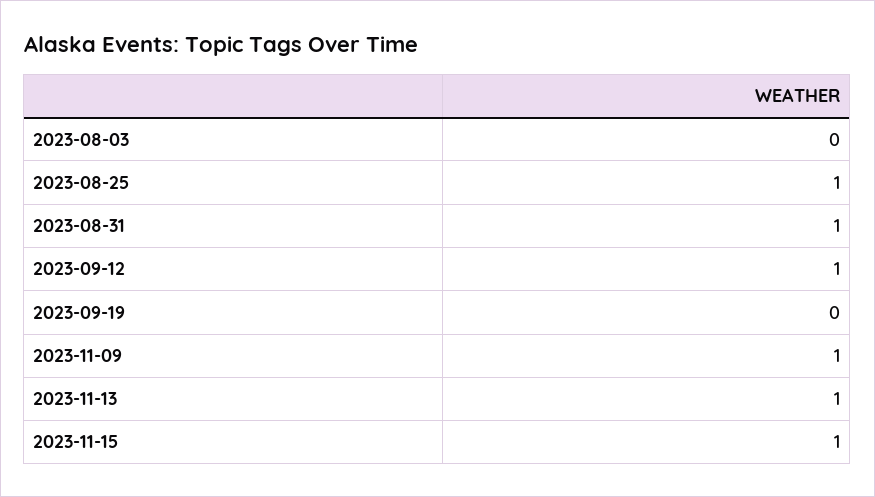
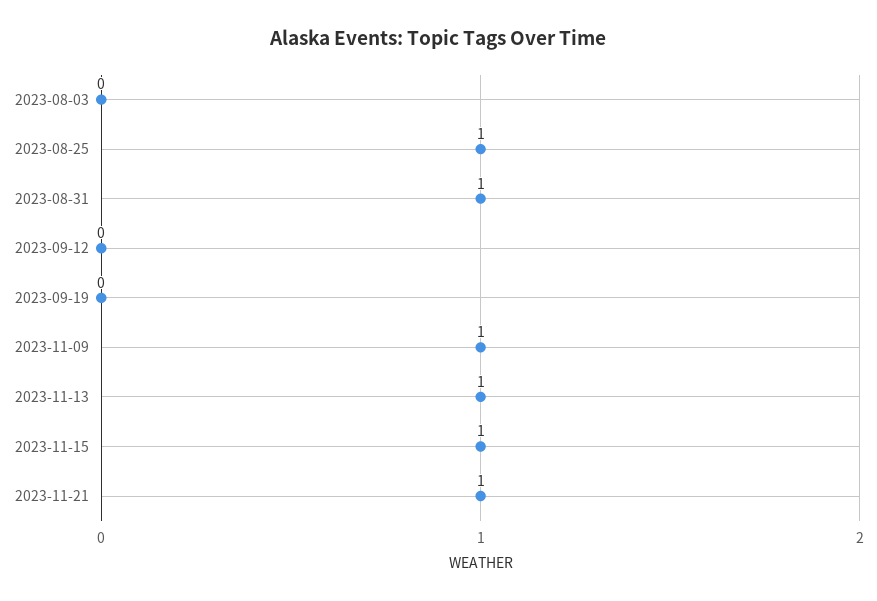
2023-09-12: 1 -> 0
2023-11-21: none -> 1

